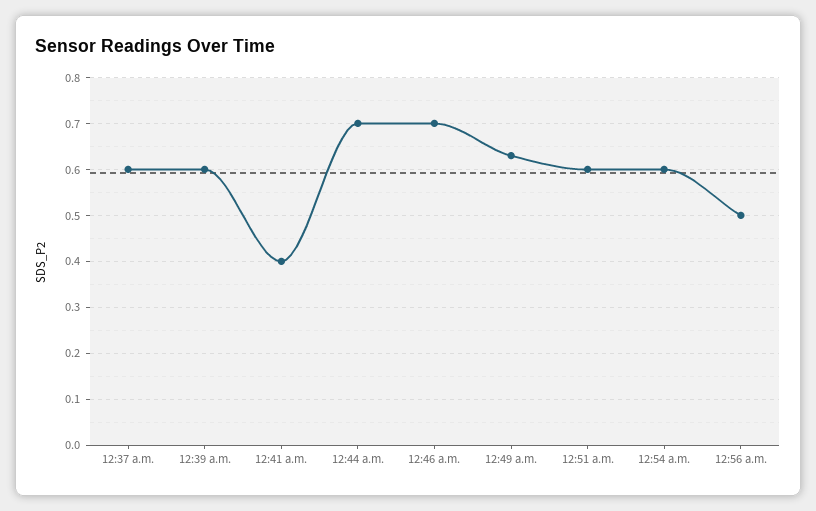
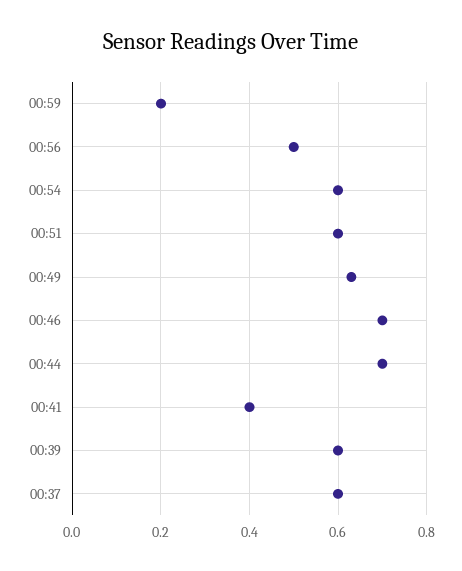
00:59: none -> 0.2

